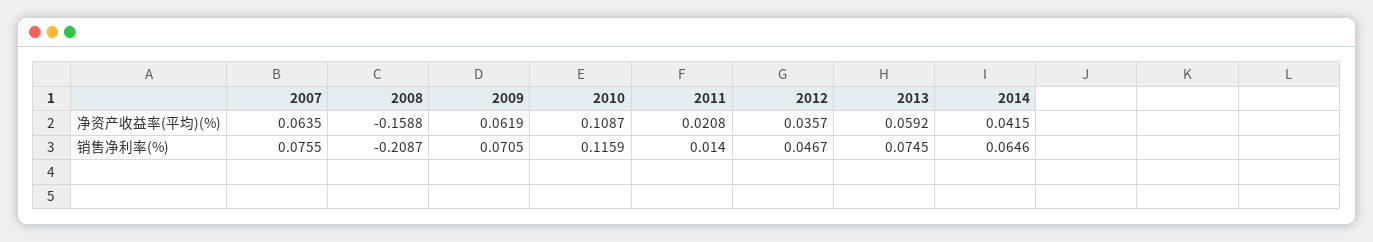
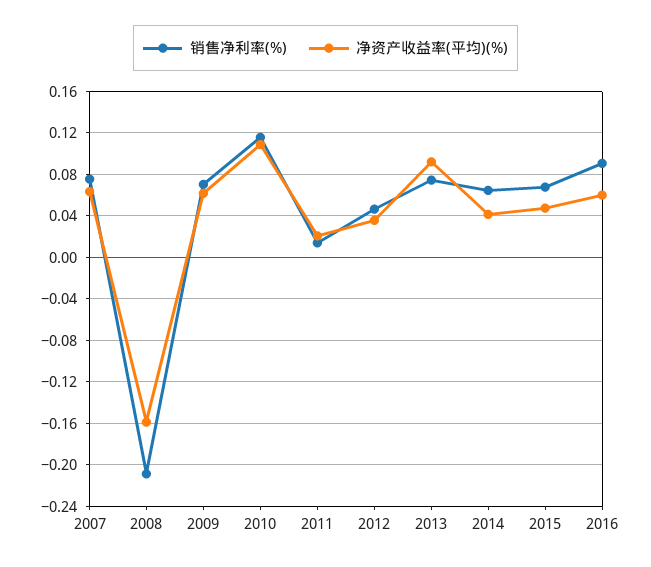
净资产收益率(平均)(%), 2013: 0.0592 -> 0.09
销售净利率(%), 2015: none -> 0.07
净资产收益率(平均)(%), 2015: none -> 0.05
销售净利率(%), 2016: none -> 0.09
净资产收益率(平均)(%), 2016: none -> 0.06

